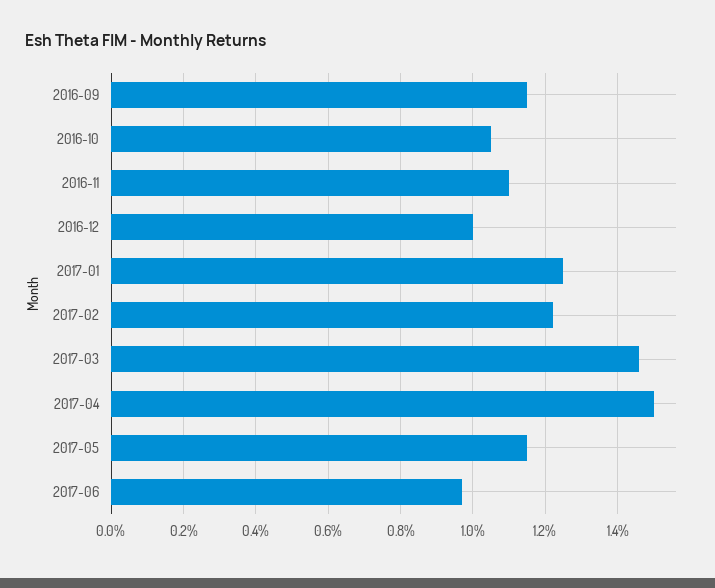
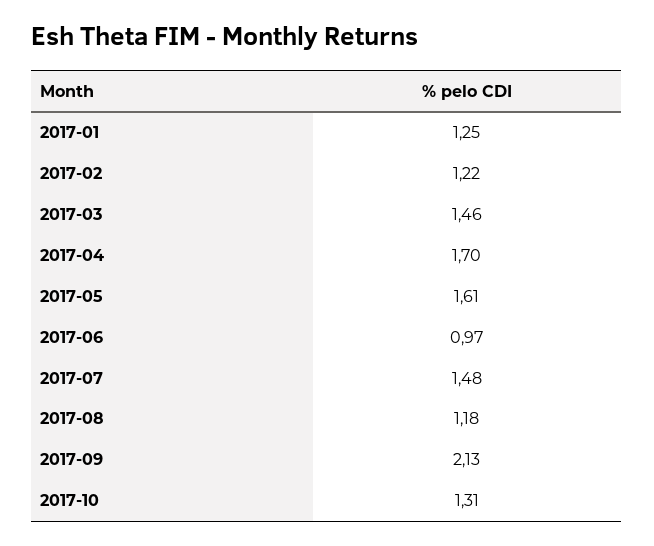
2016-09: 1.15 -> none
2016-10: 1.05 -> none
2016-11: 1.1 -> none
2016-12: 1 -> none
2017-04: 1.5 -> 1.7
2017-05: 1.15 -> 1.61
2017-07: none -> 1.48
2017-08: none -> 1.18
2017-09: none -> 2.13
2017-10: none -> 1.31

